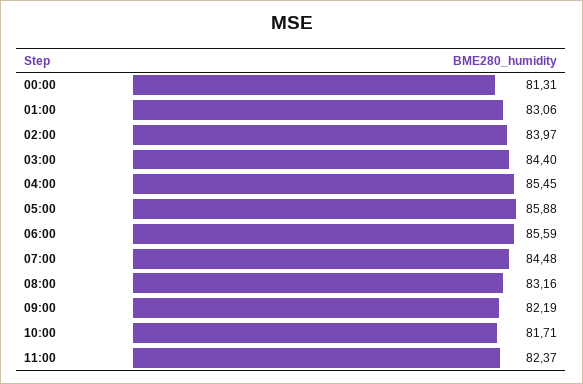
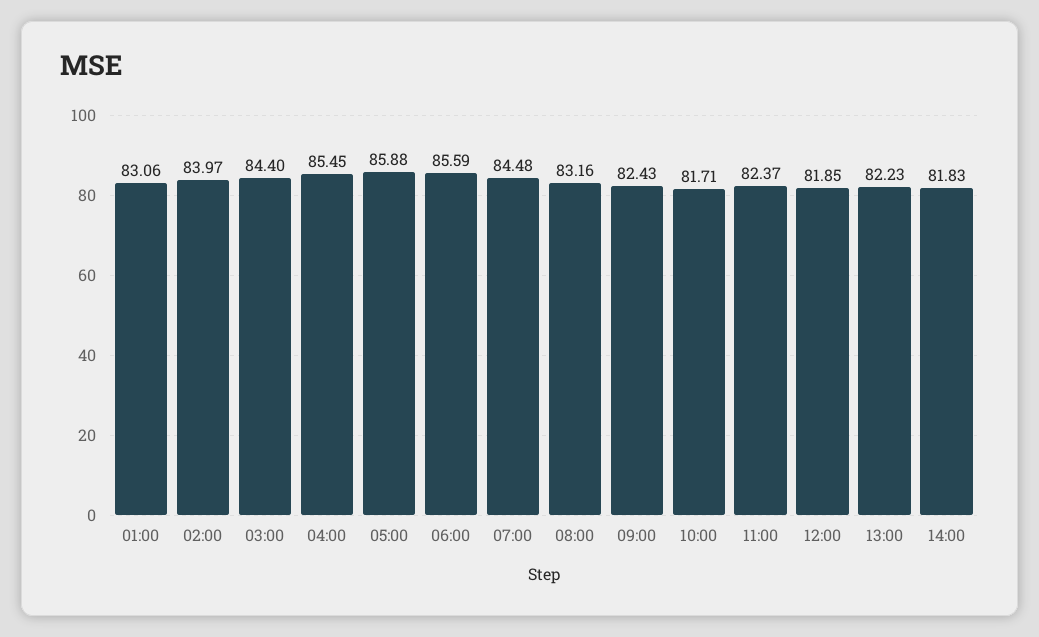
00:00: 81.31 -> none
09:00: 82.19 -> 82.43
12:00: none -> 81.85
13:00: none -> 82.23
14:00: none -> 81.83

